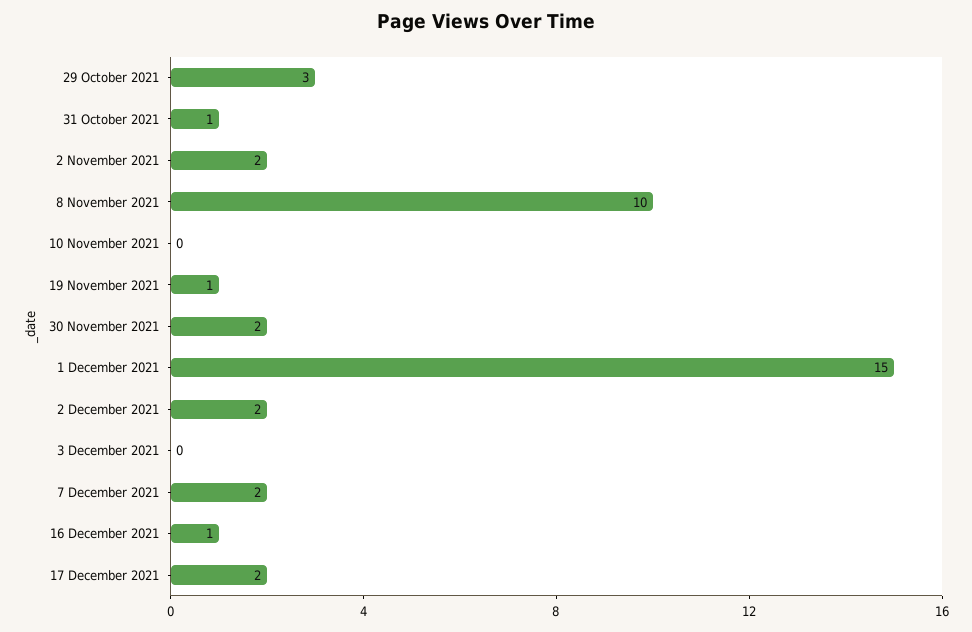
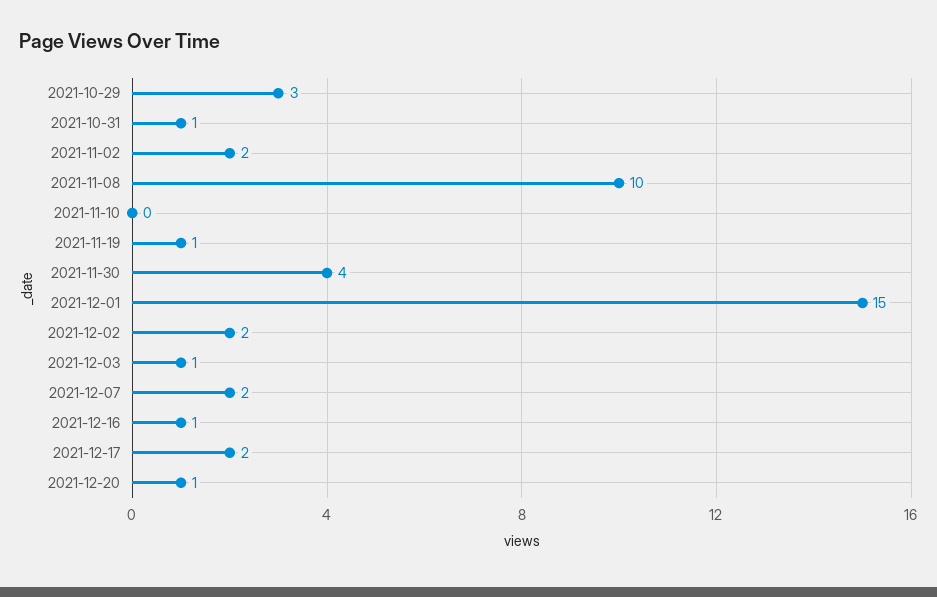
30 November 2021: 2 -> 4
3 December 2021: 0 -> 1
2021-12-20: none -> 1

